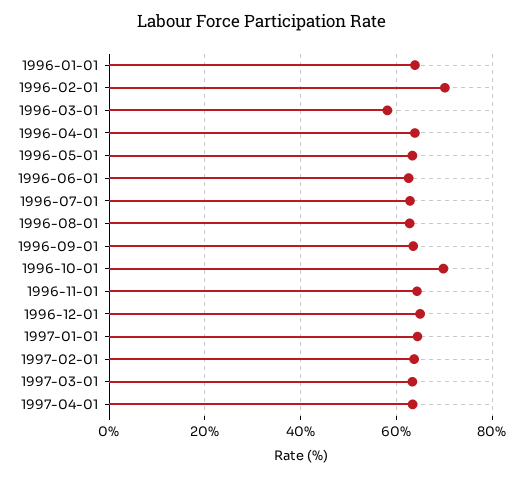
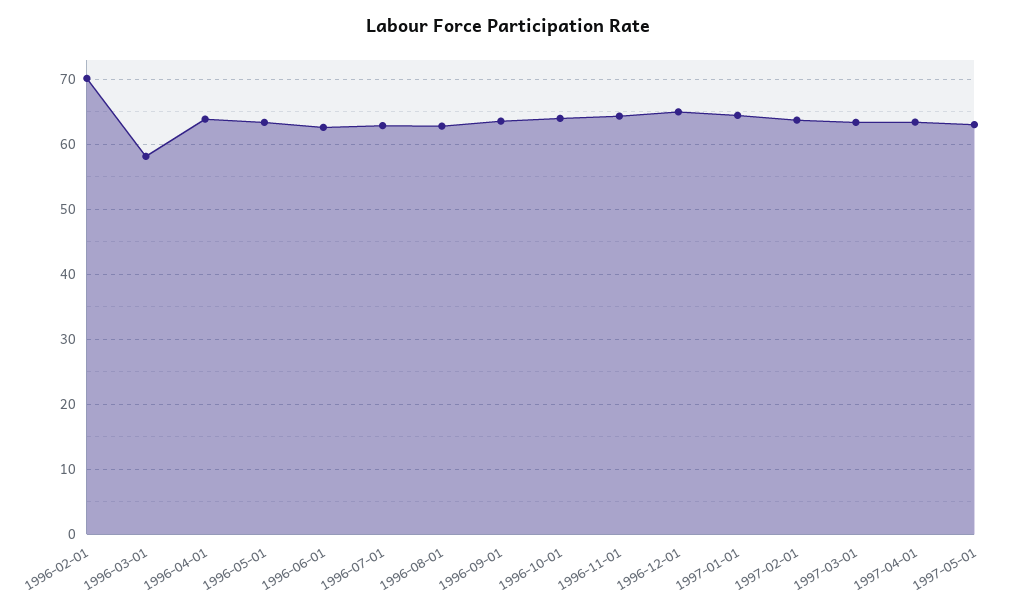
1996-01-01: 64 -> none
1996-10-01: 70 -> 64
1997-05-01: none -> 63

